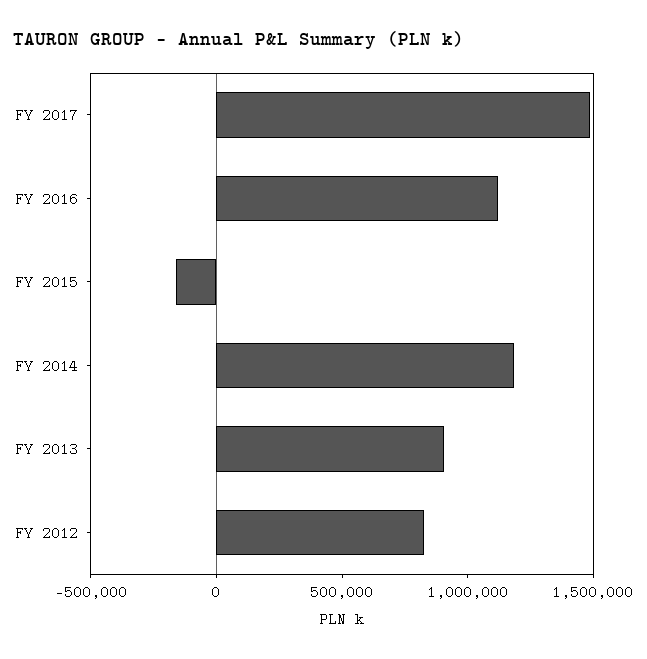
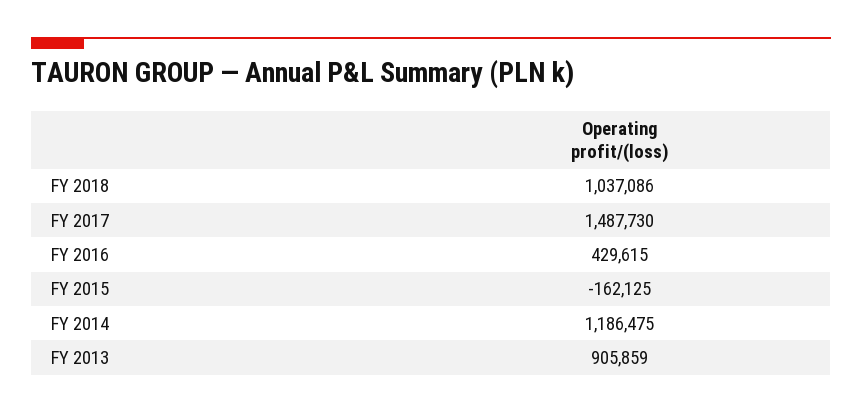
FY 2016: 1100000 -> 429615
FY 2012: 800000 -> none
FY 2018: none -> 1037086

